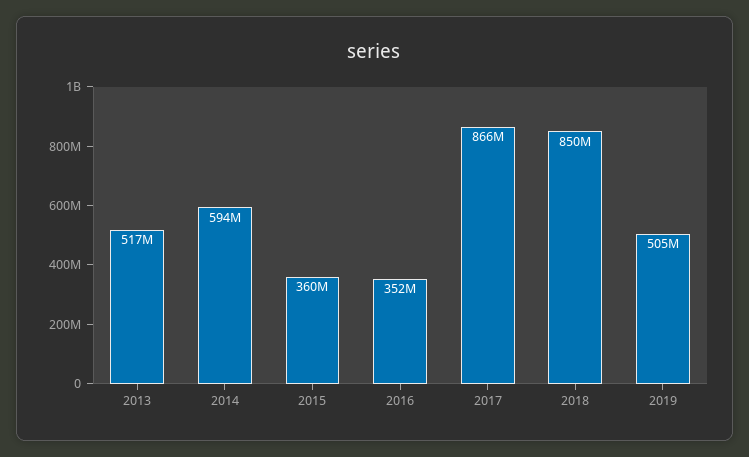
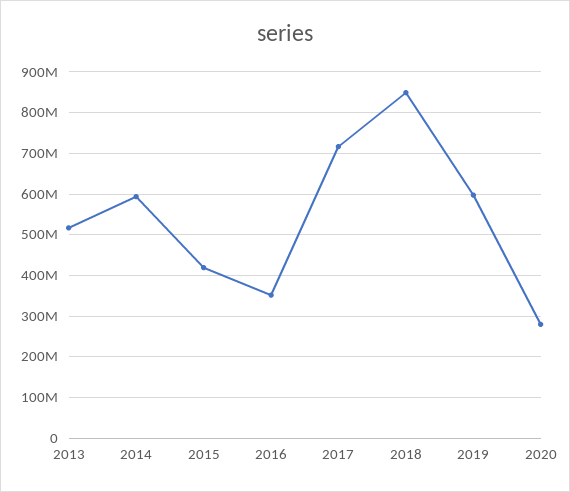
2015: 360000000 -> 420000000
2017: 866000000 -> 720000000
2019: 505000000 -> 600000000
2020: none -> 280000000

